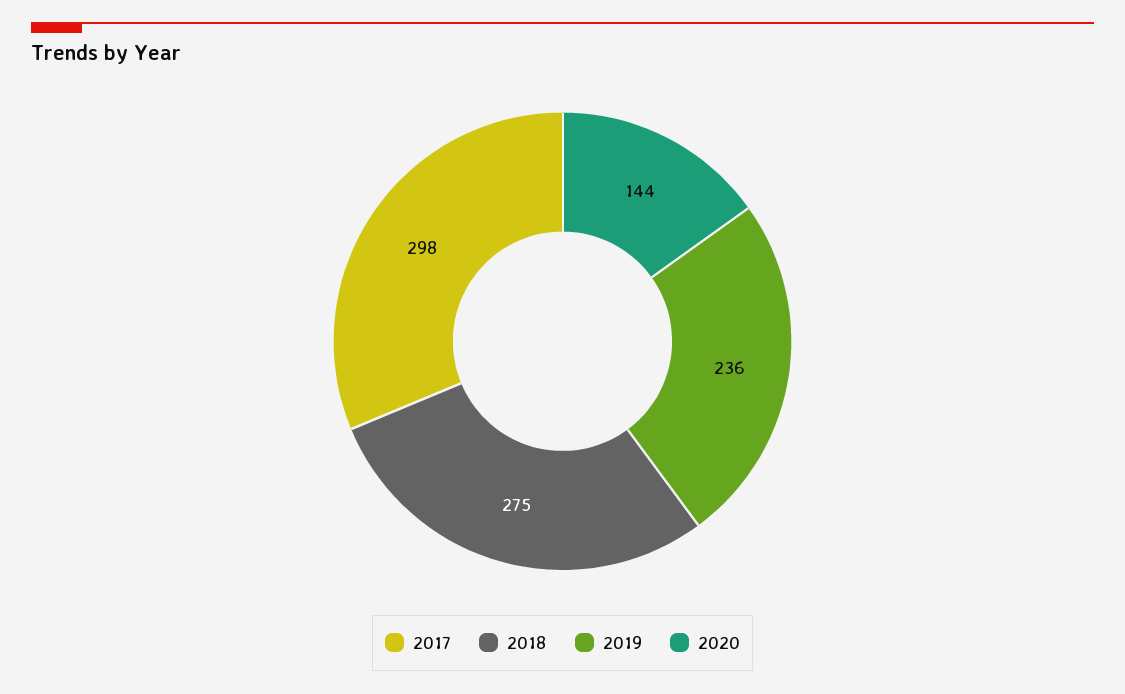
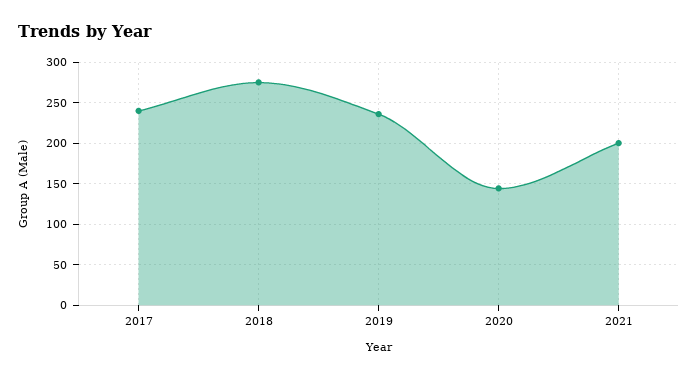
2017: 298 -> 240
2021: none -> 200

